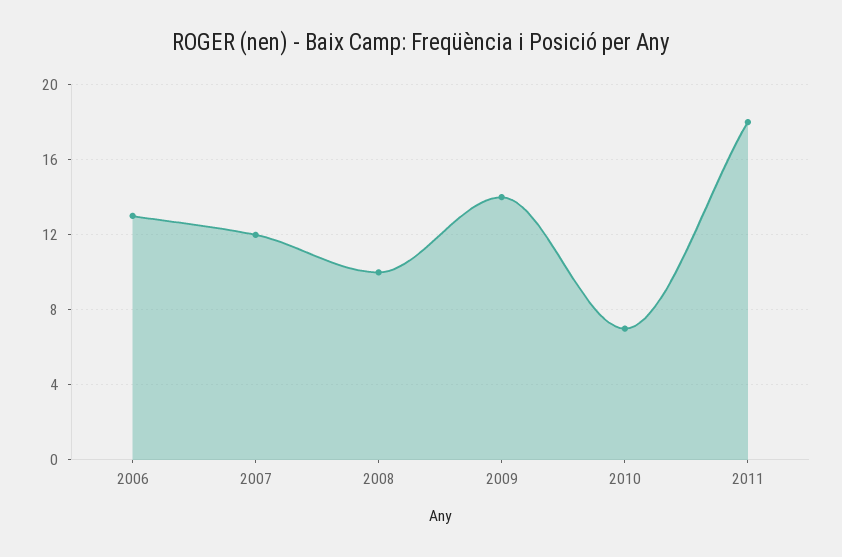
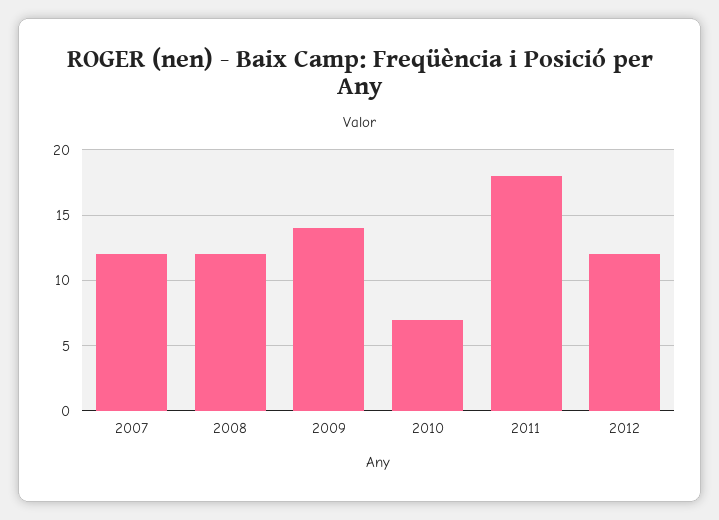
2006: 13 -> none
2008: 10 -> 12
2012: none -> 12

